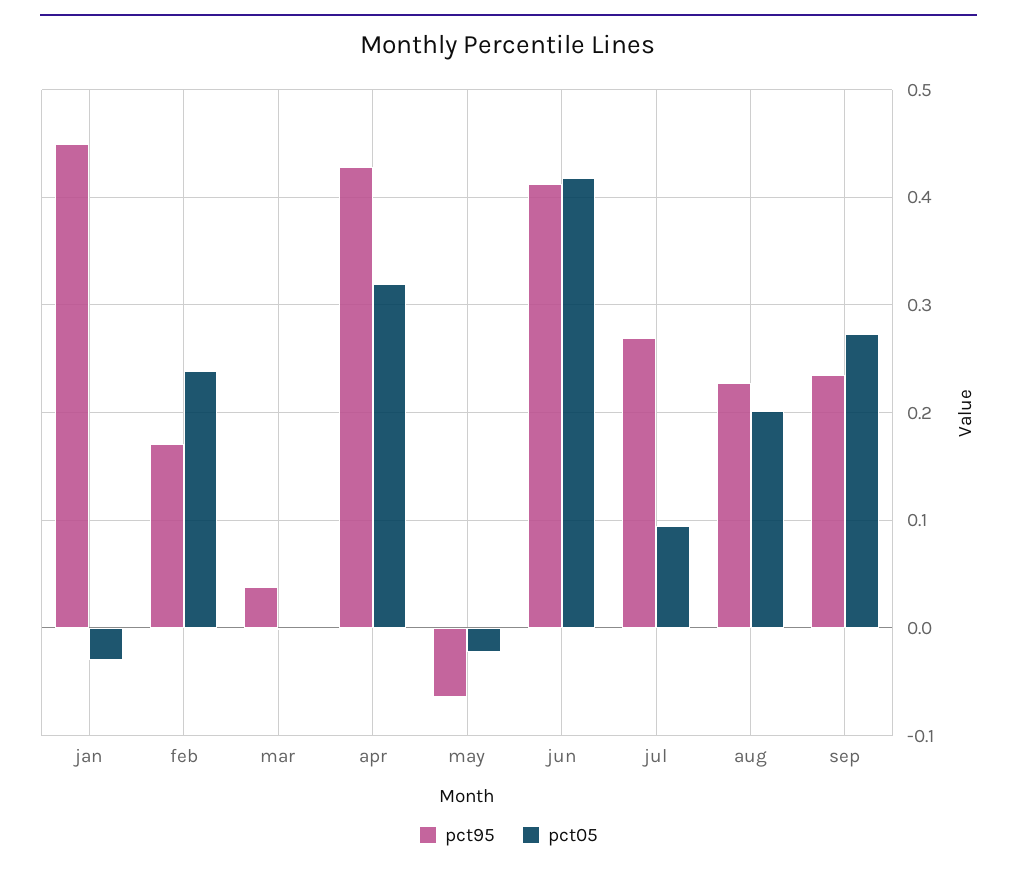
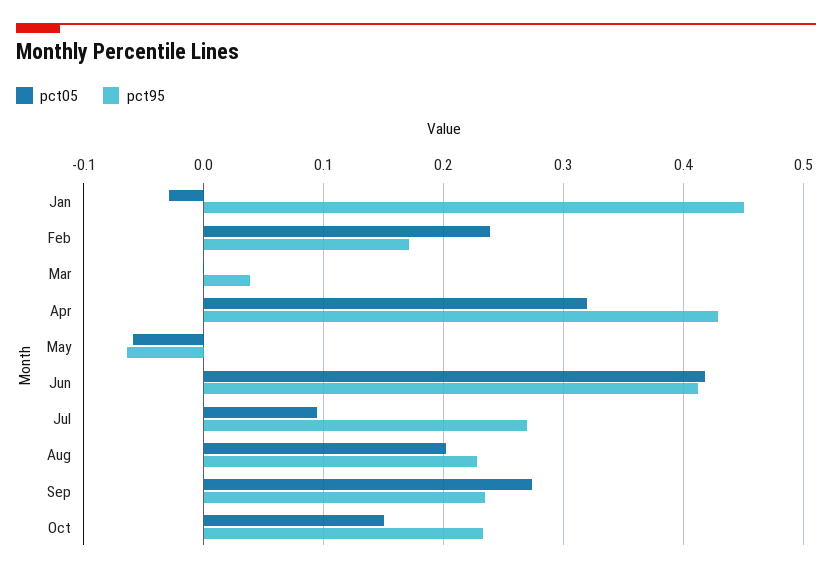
pct05, may: -0.02 -> -0.06
pct05, Oct: none -> 0.15
pct95, Oct: none -> 0.23

